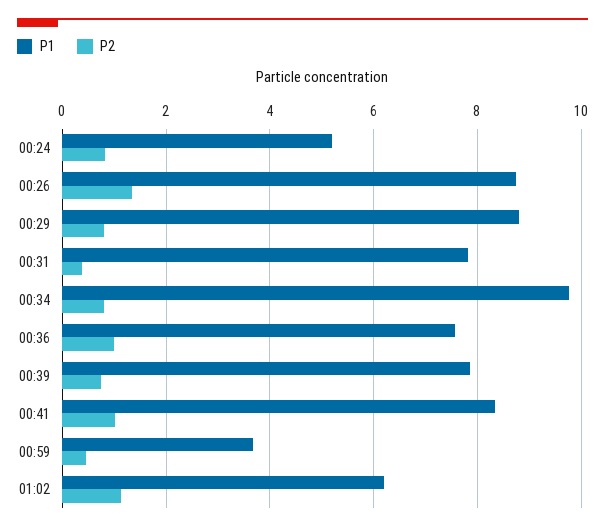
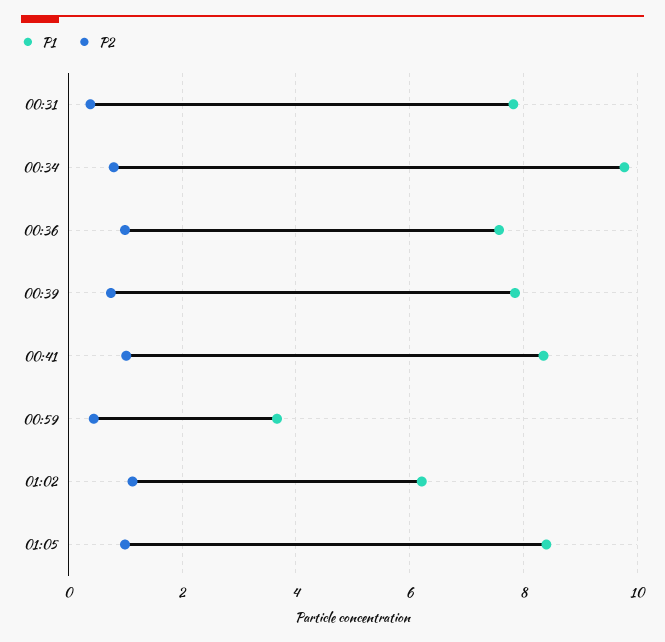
P1, 00:24: 5.2 -> none
P2, 00:24: 0.8 -> none
P1, 00:26: 8.8 -> none
P2, 00:26: 1.4 -> none
P1, 00:29: 8.8 -> none
P2, 00:29: 0.8 -> none
P1, 01:05: none -> 8.4
P2, 01:05: none -> 1

